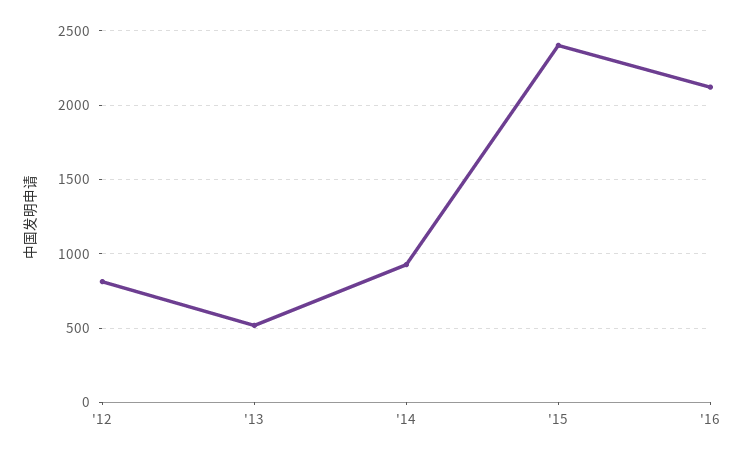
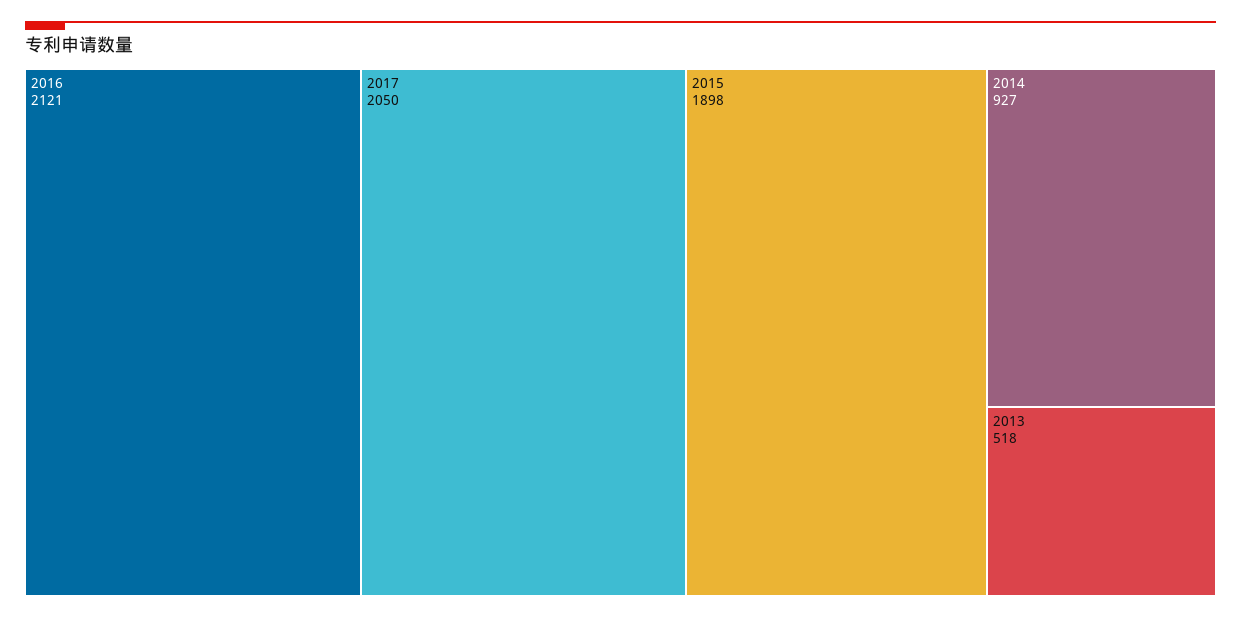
'12: 800 -> none
'15: 2400 -> 1898
2017: none -> 2050

